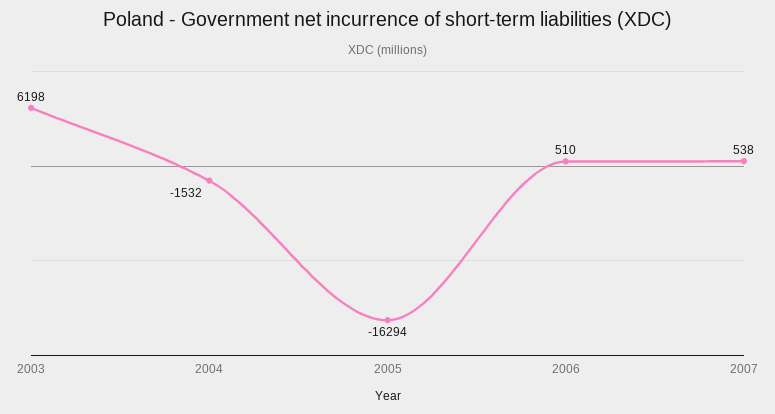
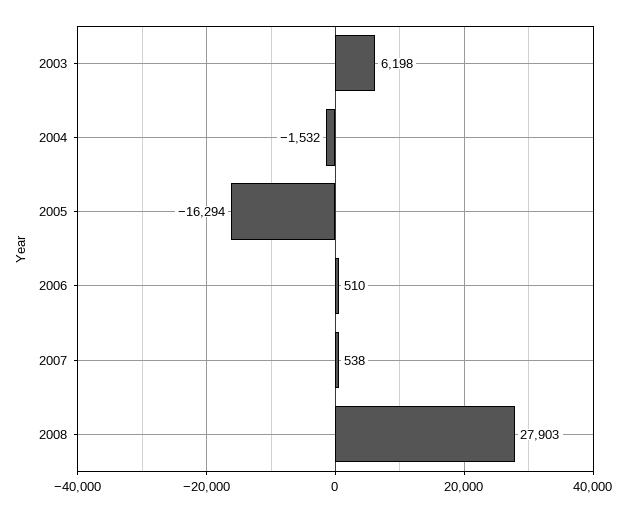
2008: none -> 27903

